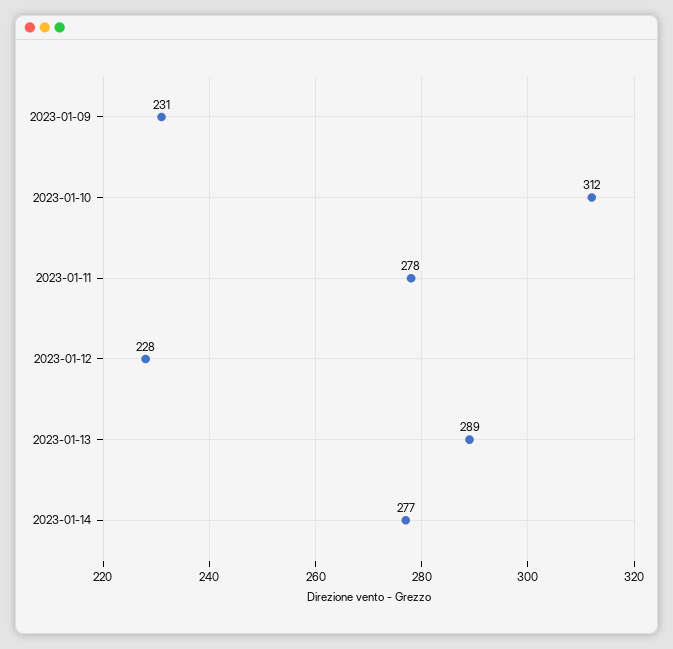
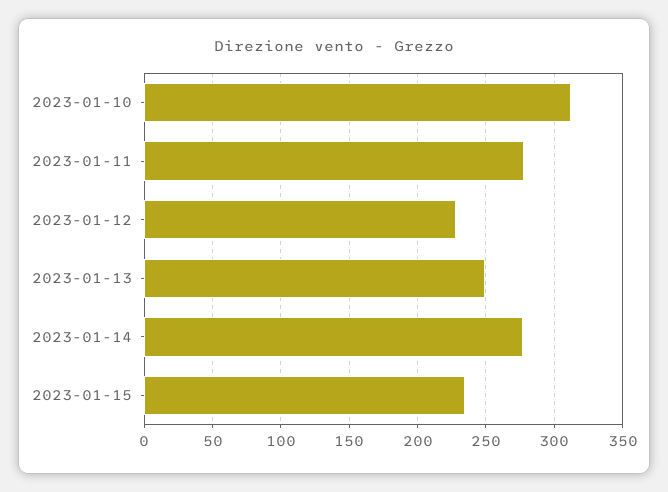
2023-01-09: 231 -> none
2023-01-13: 289 -> 250
2023-01-15: none -> 235

